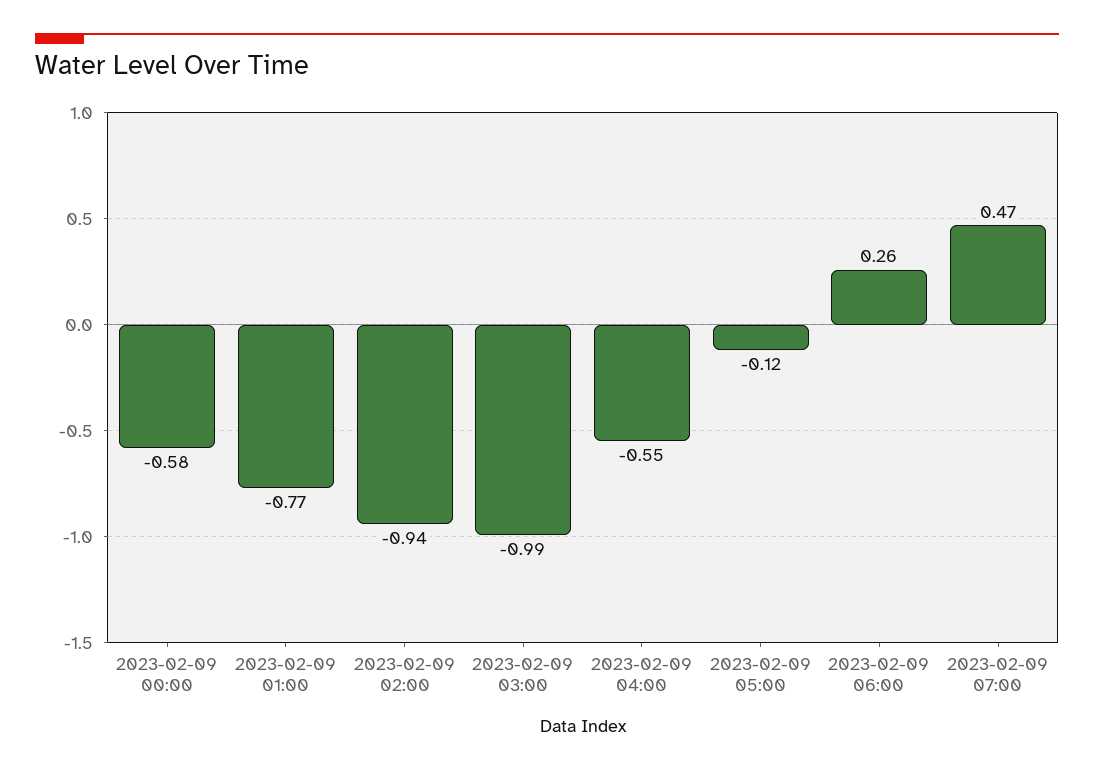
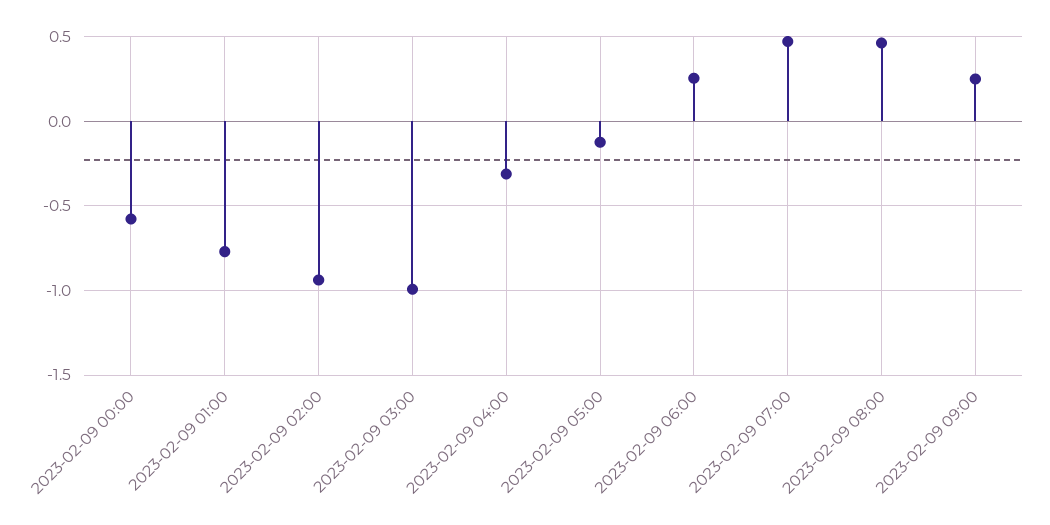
2023-02-09 04:00: -0.55 -> -0.3
2023-02-09 08:00: none -> 0.45
2023-02-09 09:00: none -> 0.25

